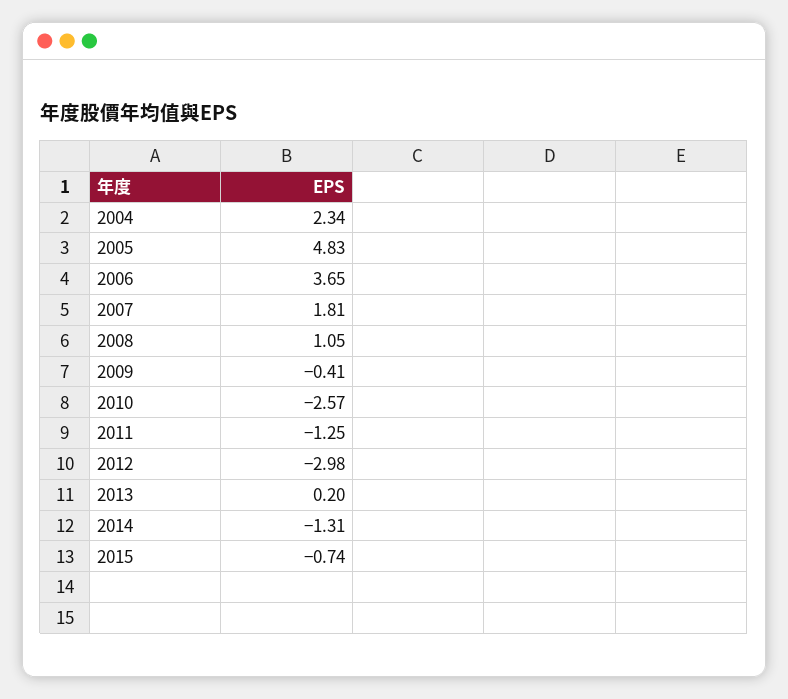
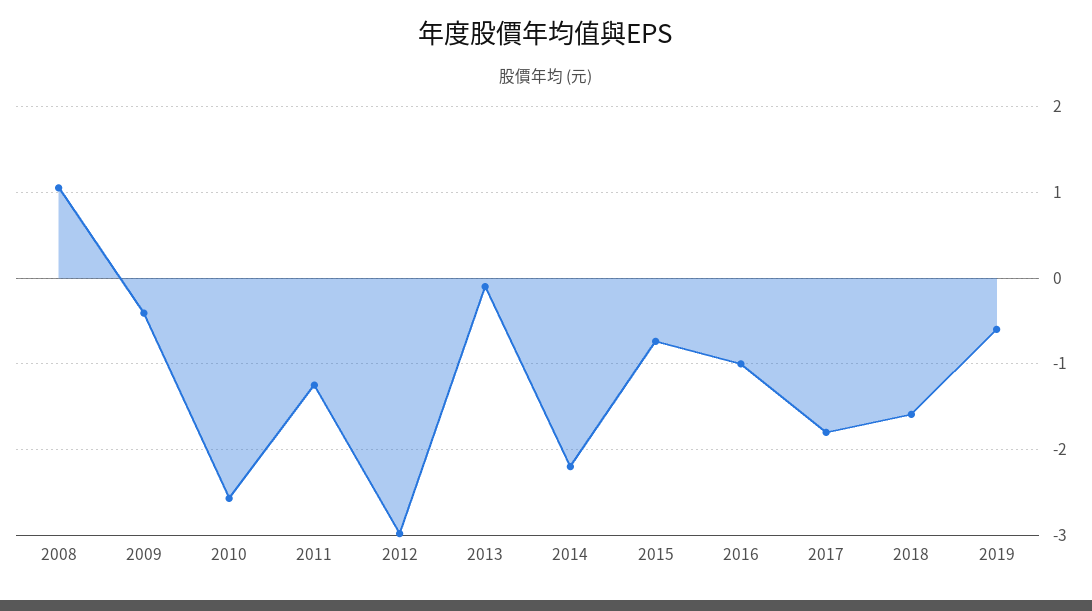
2004: 2.34 -> none
2005: 4.83 -> none
2006: 3.65 -> none
2007: 1.81 -> none
2013: 0.2 -> -0.1
2014: -1.31 -> -2.2
2016: none -> -1
2017: none -> -1.8
2018: none -> -1.6
2019: none -> -0.6

